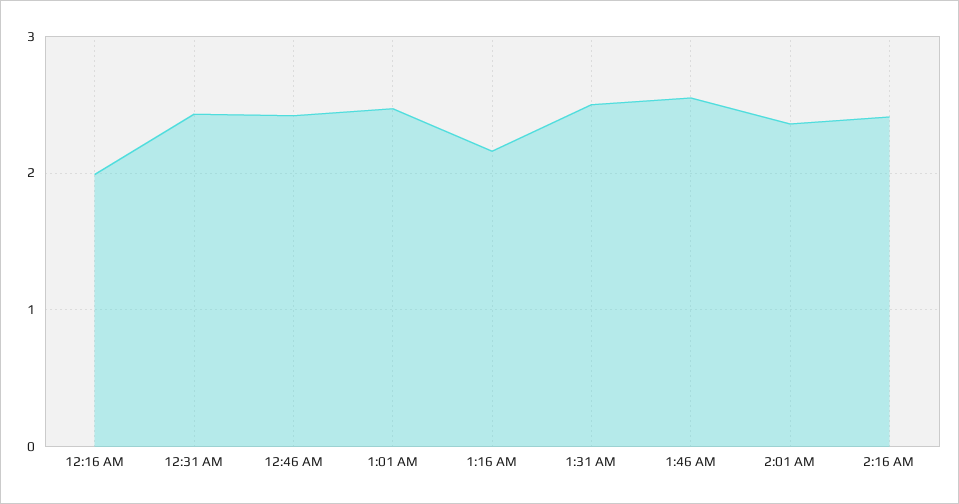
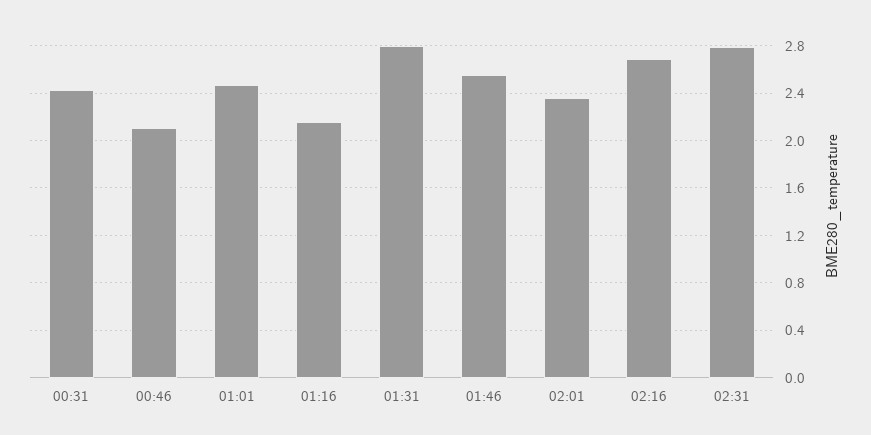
12:16 AM: 2 -> none
12:46 AM: 2.4 -> 2.1
1:31 AM: 2.5 -> 2.8
2:16 AM: 2.4 -> 2.7
02:31: none -> 2.8

